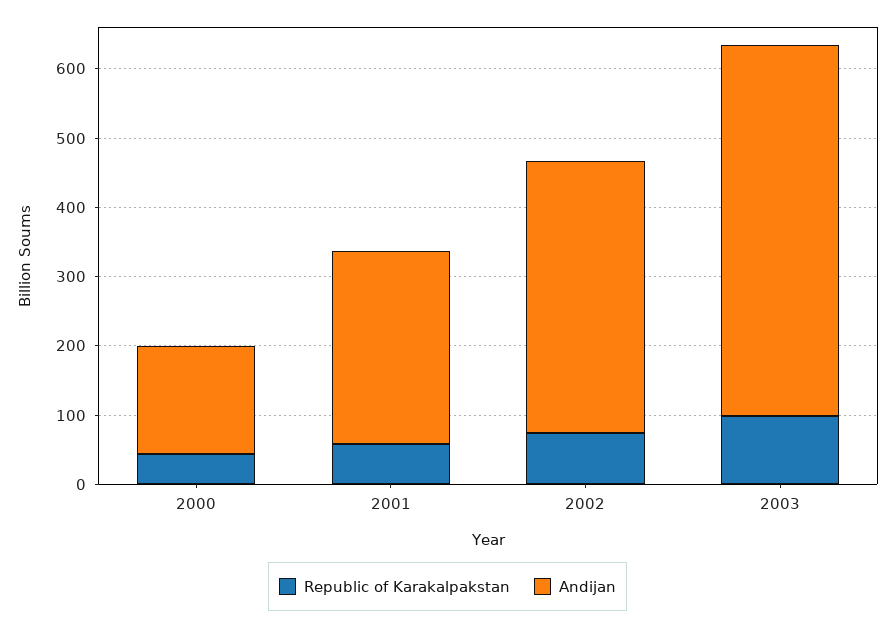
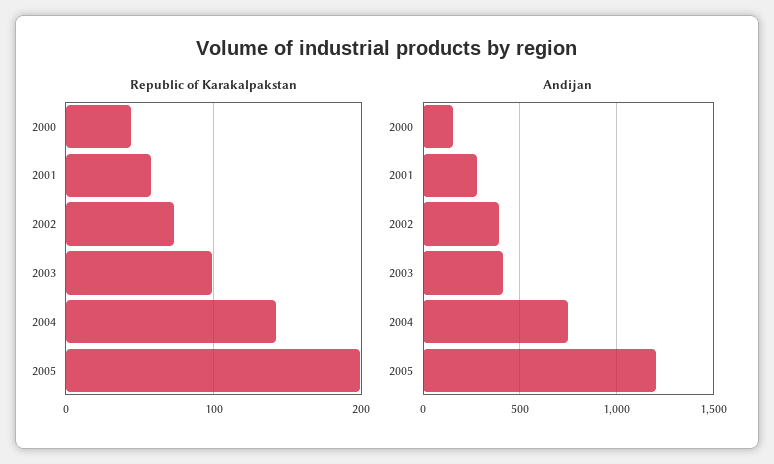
Andijan, 2003: 540 -> 400
Republic of Karakalpakstan, 2004: none -> 140
Republic of Karakalpakstan, 2005: none -> 200
Andijan, 2004: none -> 750
Andijan, 2005: none -> 1200

